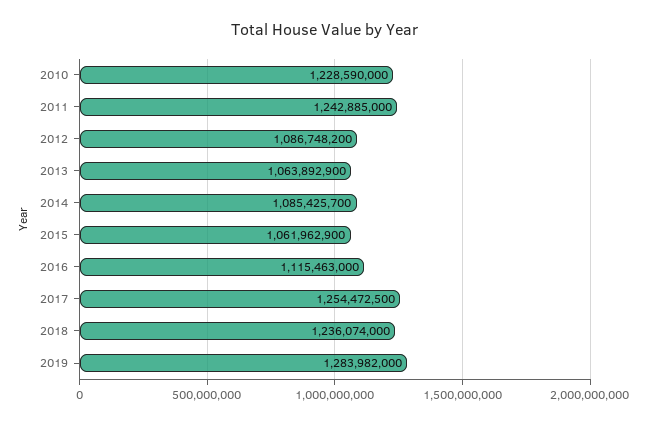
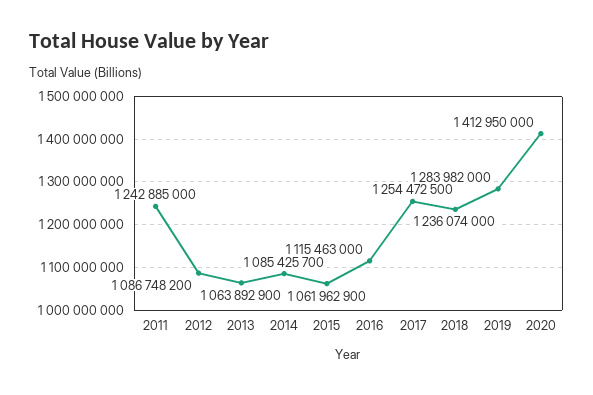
2010: 1228590000 -> none
2020: none -> 1412950000

